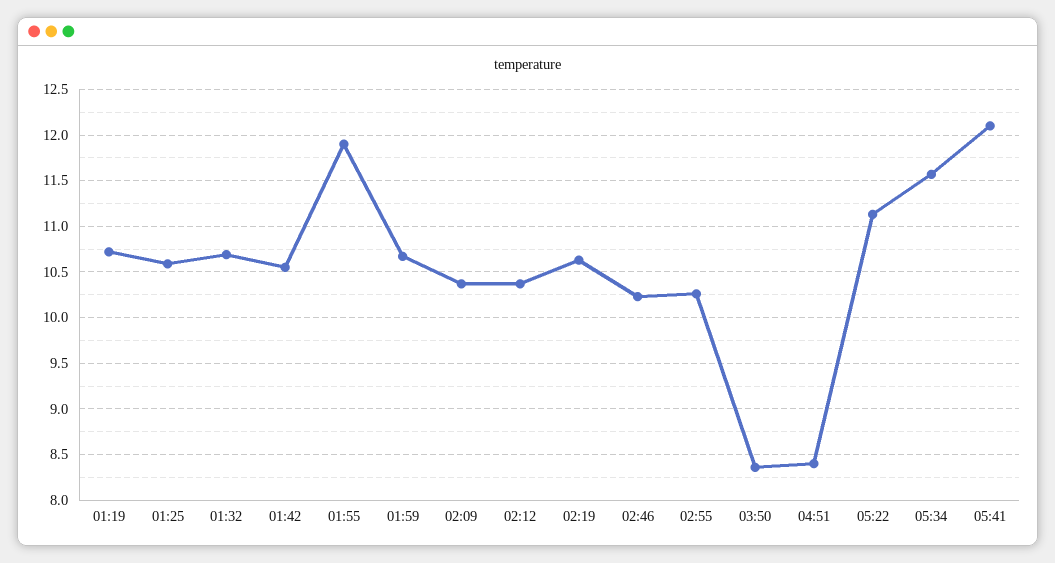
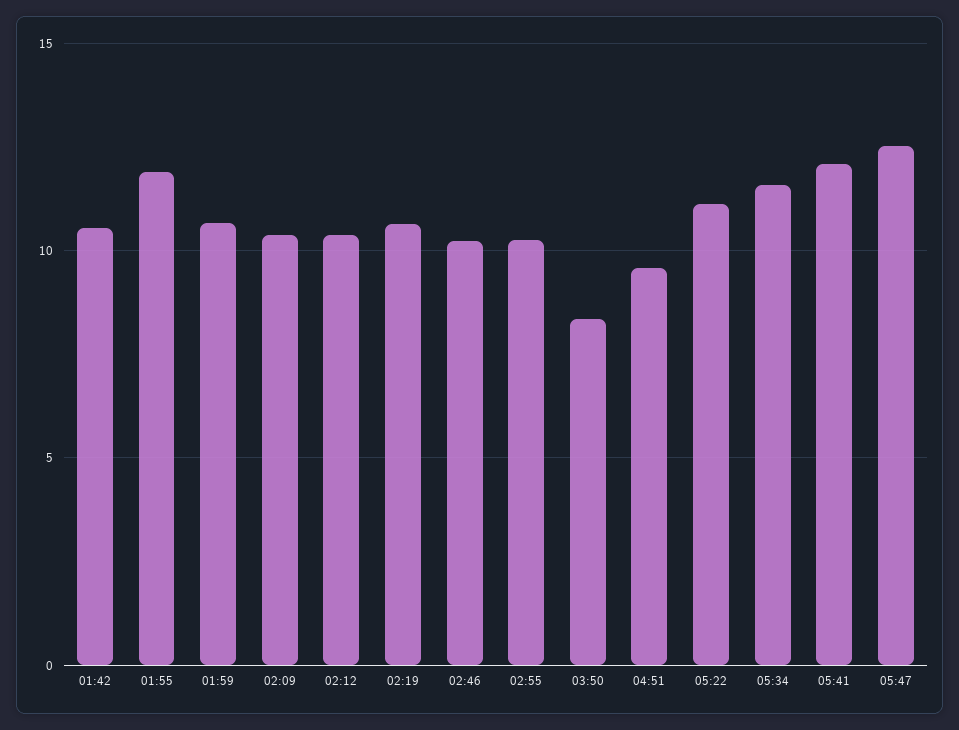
01:19: 10.7 -> none
01:25: 10.6 -> none
01:32: 10.7 -> none
04:51: 8.4 -> 9.5
05:47: none -> 12.5

